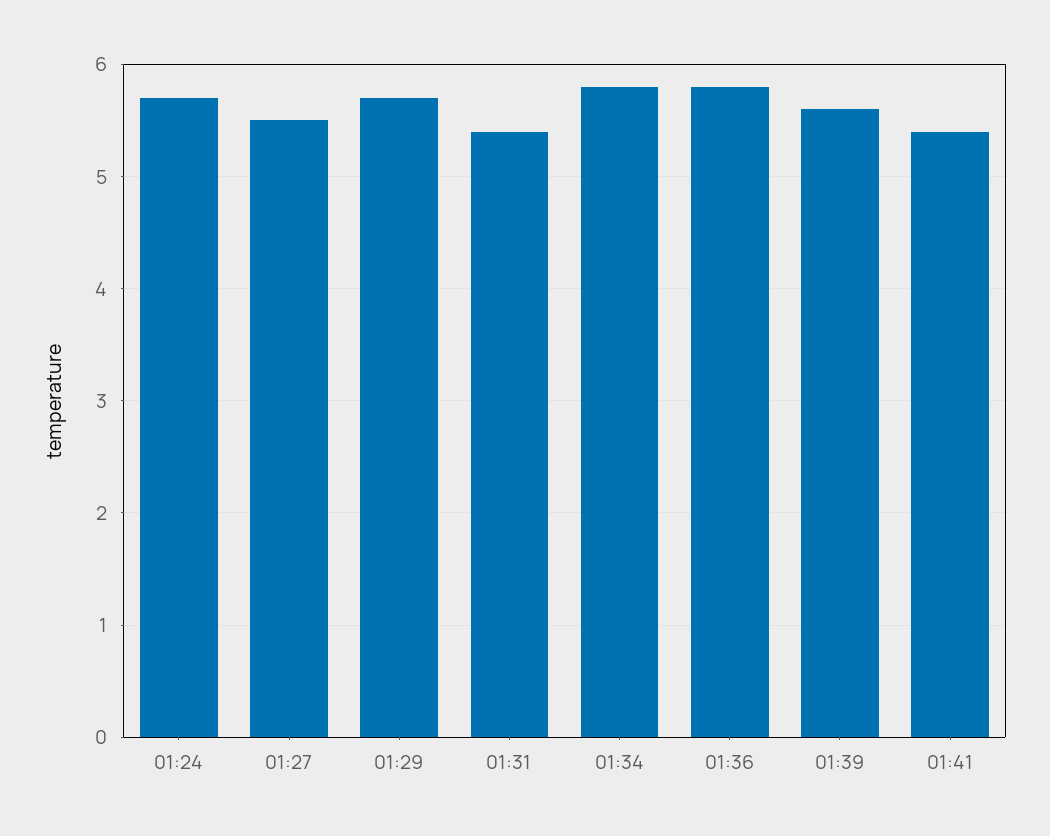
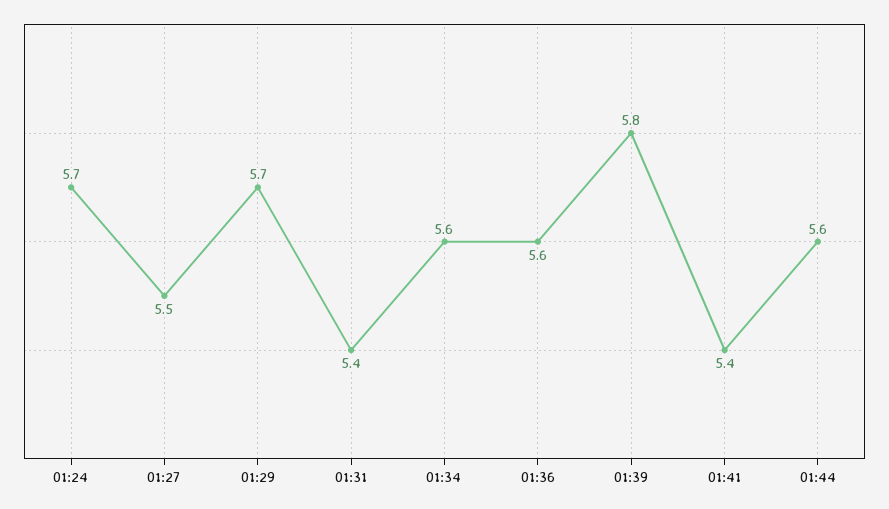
01:34: 5.8 -> 5.6
01:36: 5.8 -> 5.6
01:39: 5.6 -> 5.8
01:44: none -> 5.6

